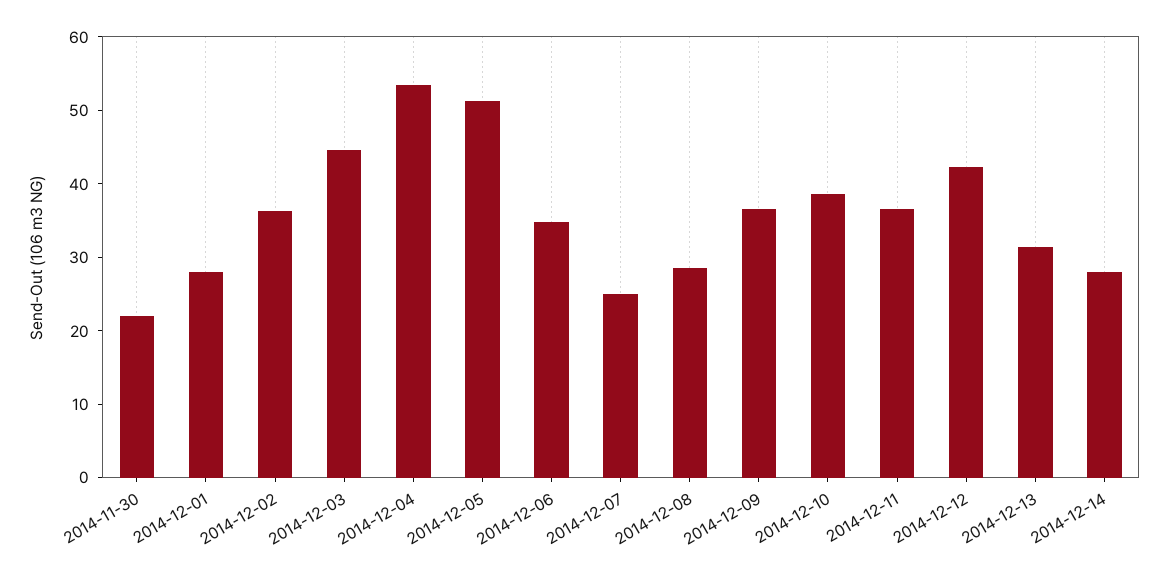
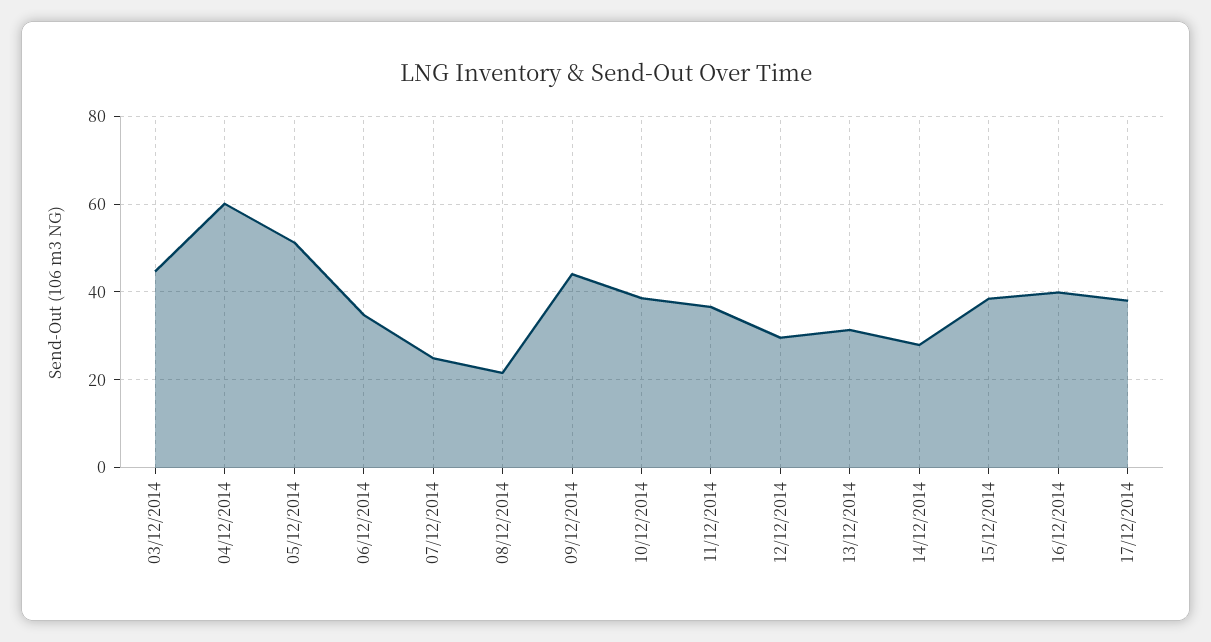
2014-11-30: 22 -> none
2014-12-01: 28 -> none
2014-12-02: 36 -> none
2014-12-04: 54 -> 60
2014-12-08: 28 -> 22
2014-12-09: 36 -> 44
2014-12-12: 42 -> 30
15/12/2014: none -> 38
16/12/2014: none -> 40
17/12/2014: none -> 38

